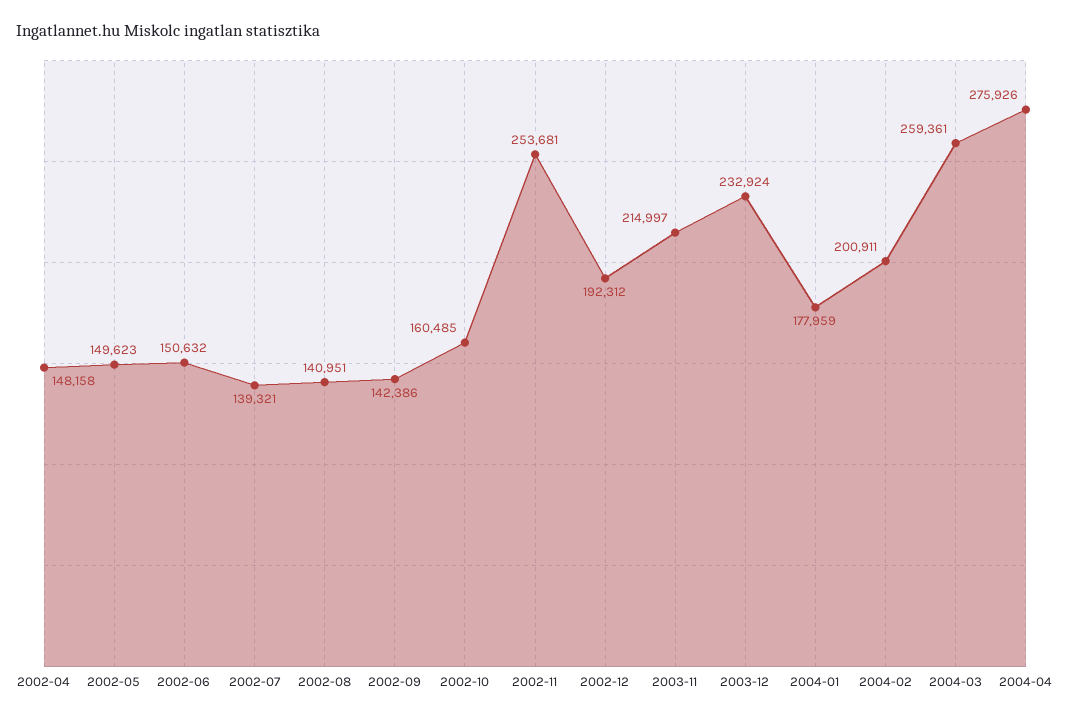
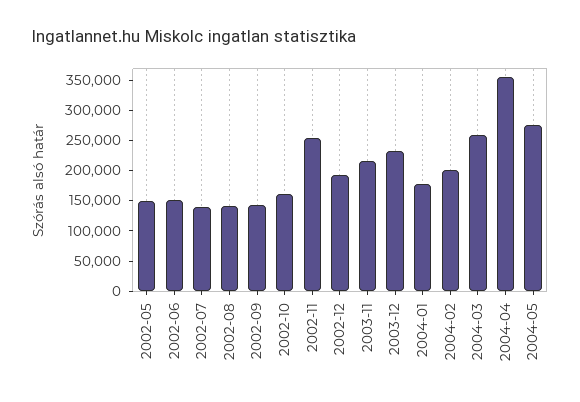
2002-04: 148158 -> none
2004-04: 275926 -> 350000
2004-05: none -> 275000

